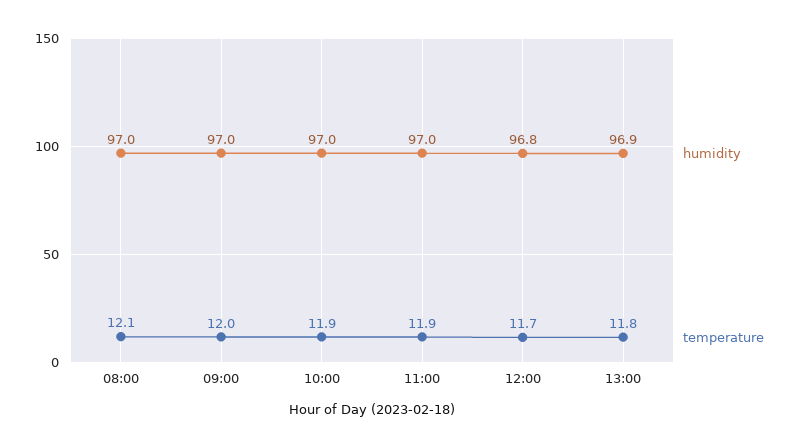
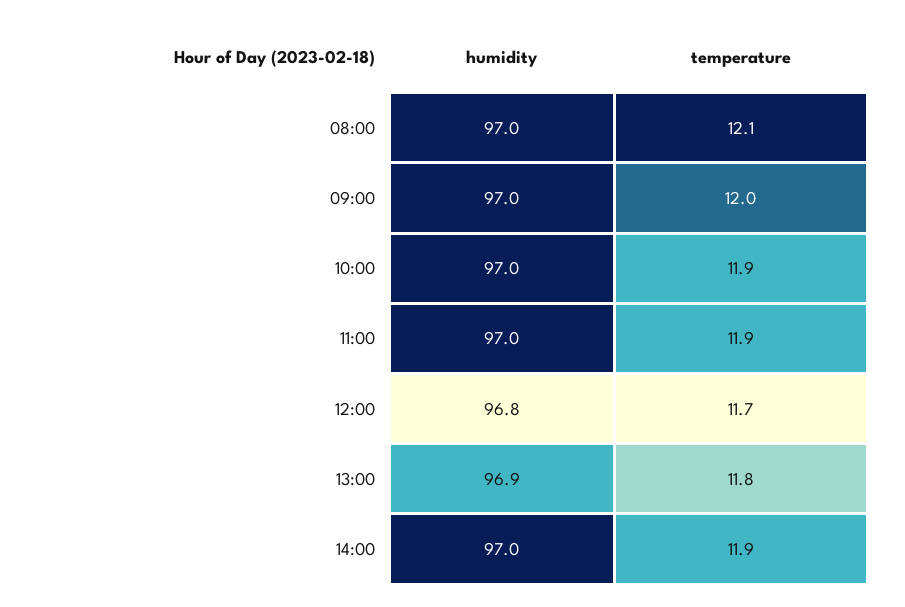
humidity, 14:00: none -> 97
temperature, 14:00: none -> 11.9

